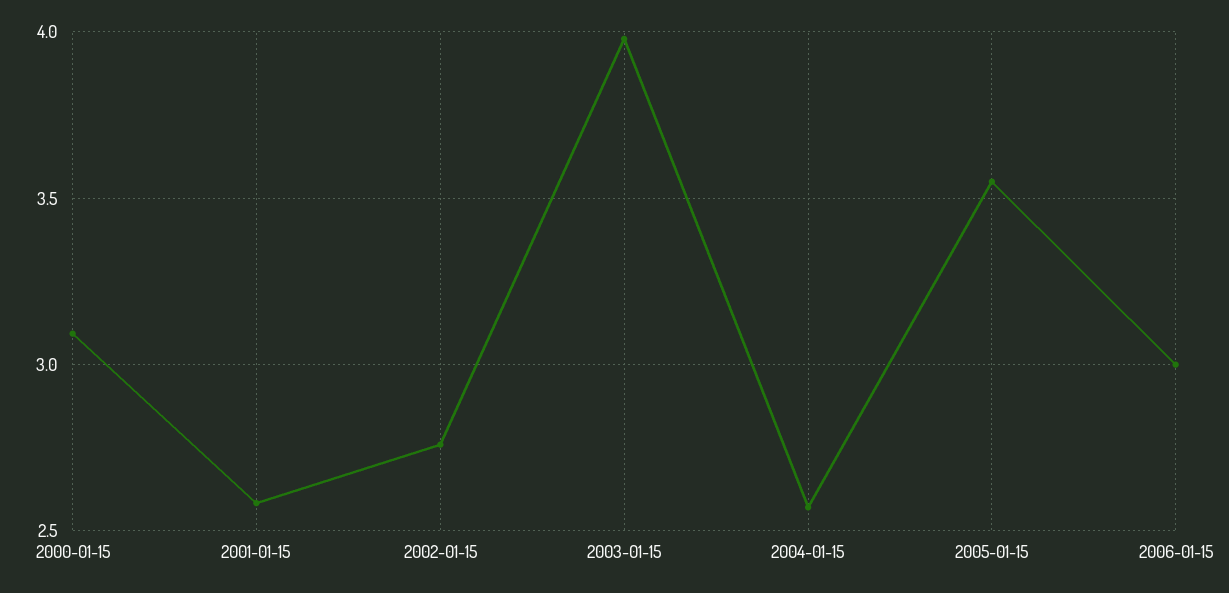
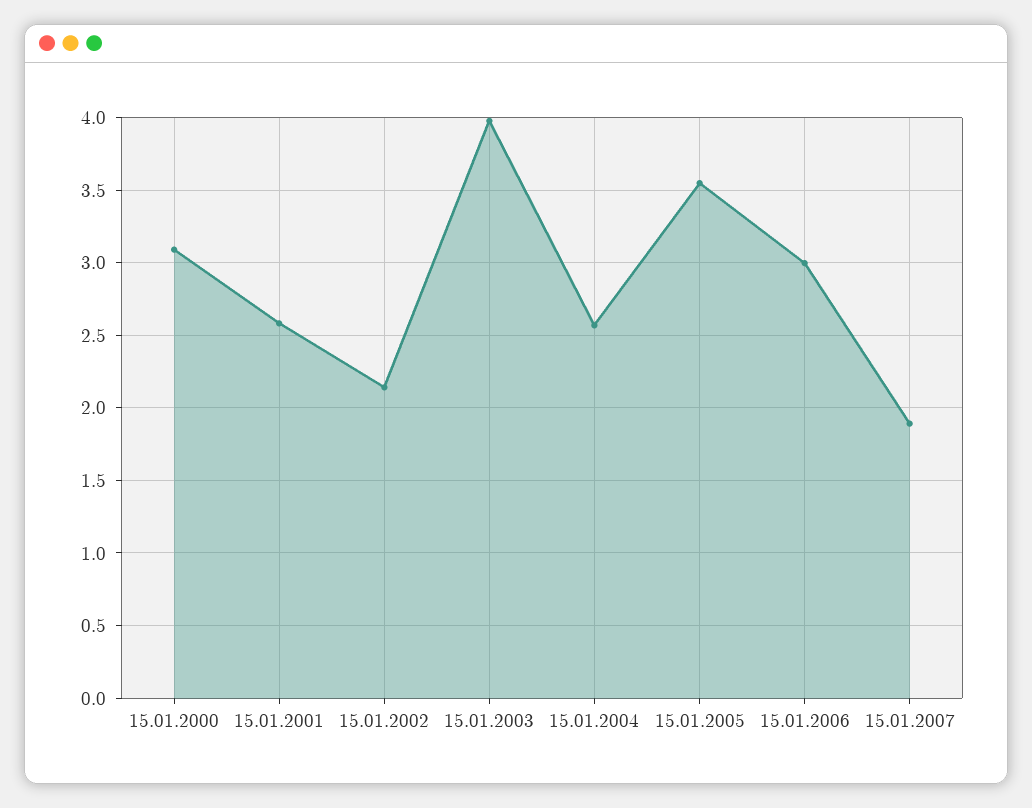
2002-01-15: 2.75 -> 2.15
15.01.2007: none -> 1.9

